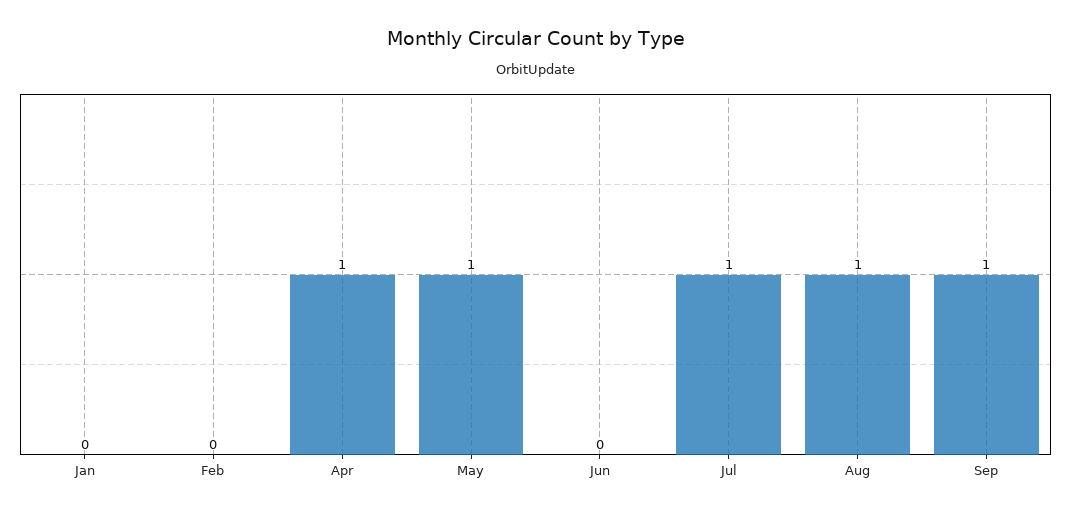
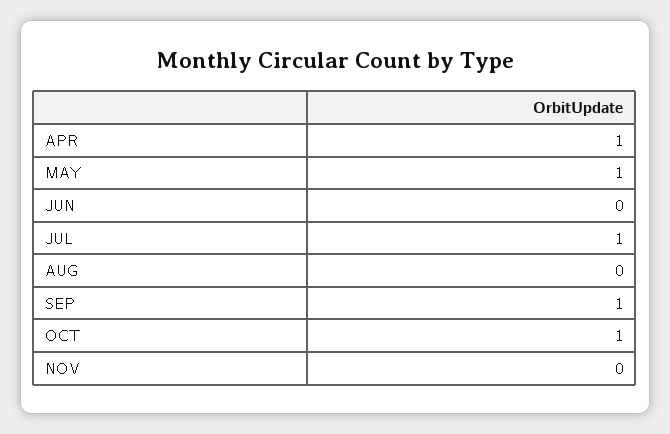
Jan: 0 -> none
Feb: 0 -> none
Aug: 1 -> 0
OCT: none -> 1
NOV: none -> 0

